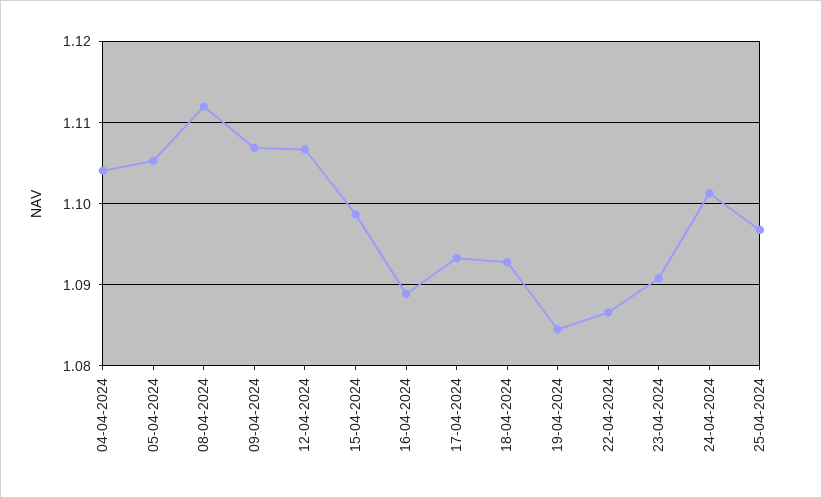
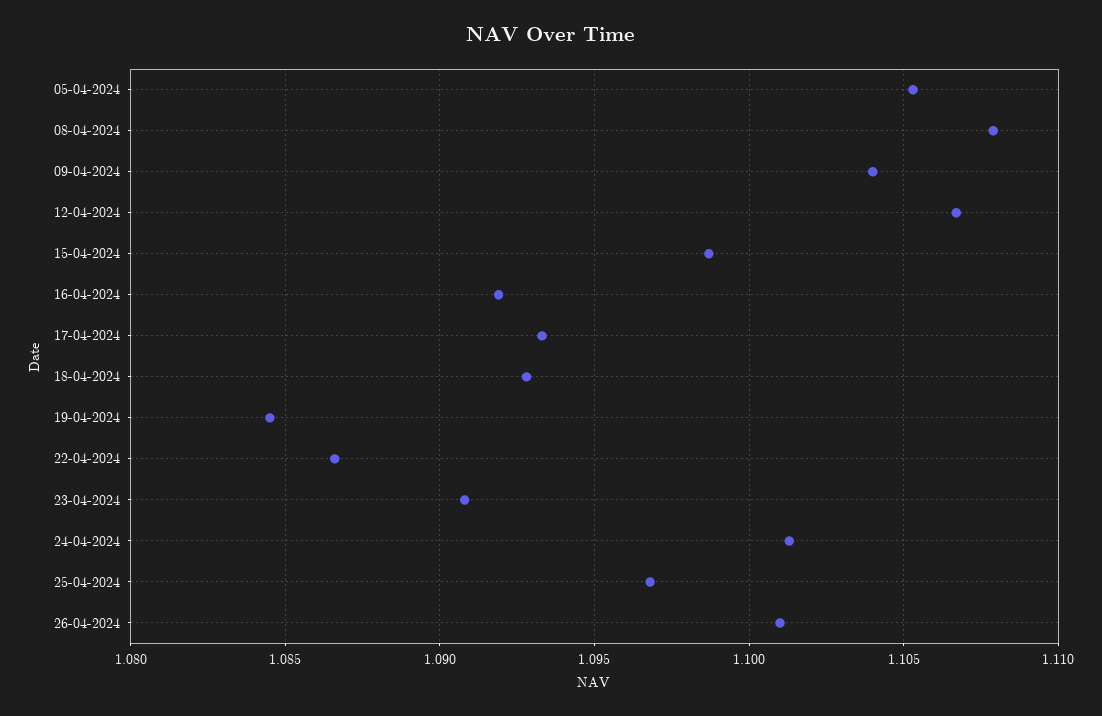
04-04-2024: 1.104 -> none
08-04-2024: 1.112 -> 1.108
09-04-2024: 1.107 -> 1.104
16-04-2024: 1.089 -> 1.092
26-04-2024: none -> 1.101

